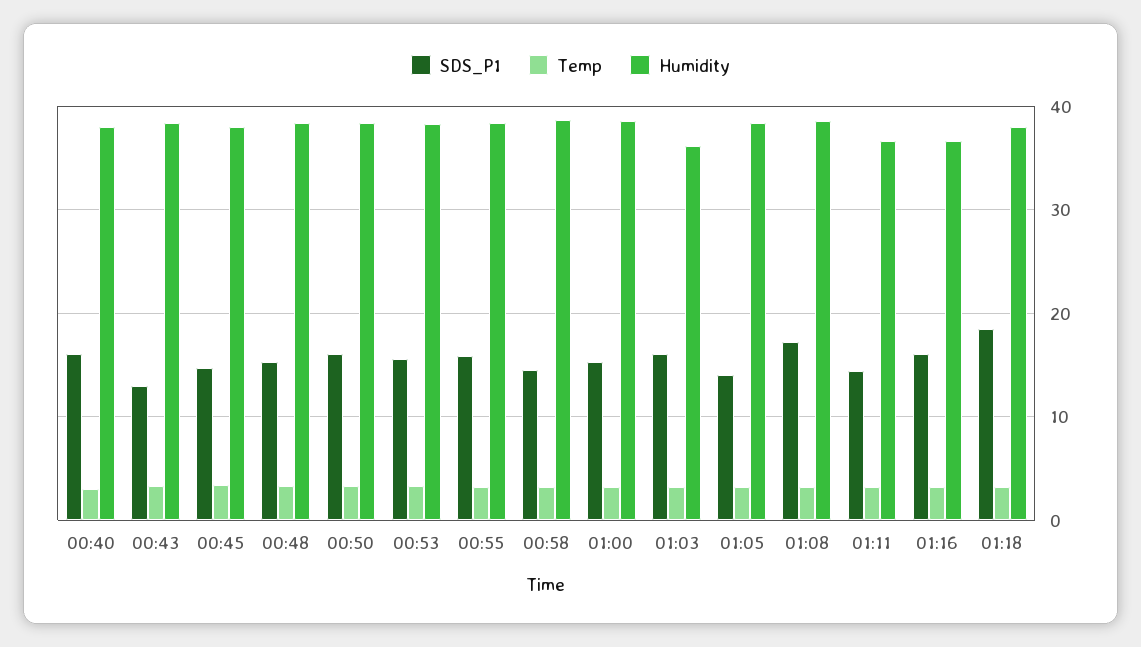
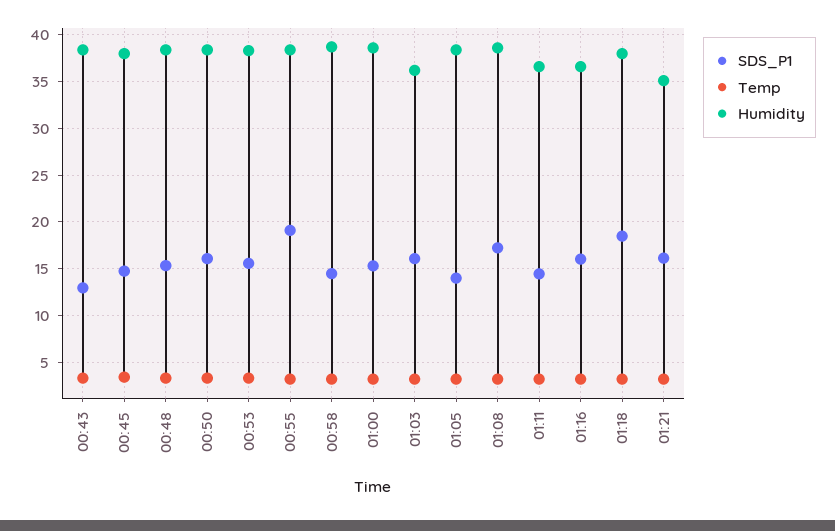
SDS_P1, 00:40: 16 -> none
Temp, 00:40: 3 -> none
Humidity, 00:40: 38 -> none
SDS_P1, 00:55: 16 -> 19
SDS_P1, 01:21: none -> 16
Temp, 01:21: none -> 3
Humidity, 01:21: none -> 35

